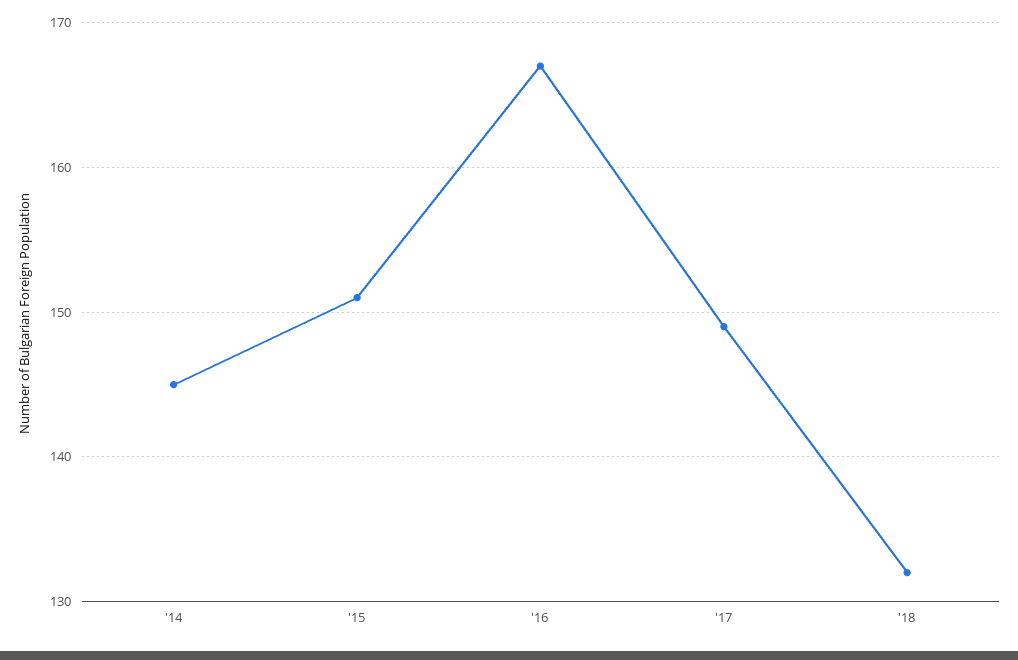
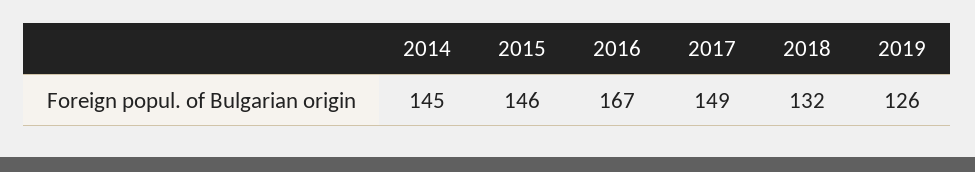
'15: 151 -> 146
2019: none -> 126

